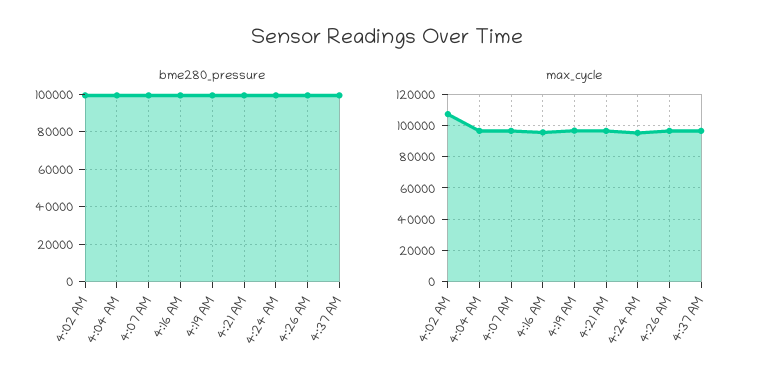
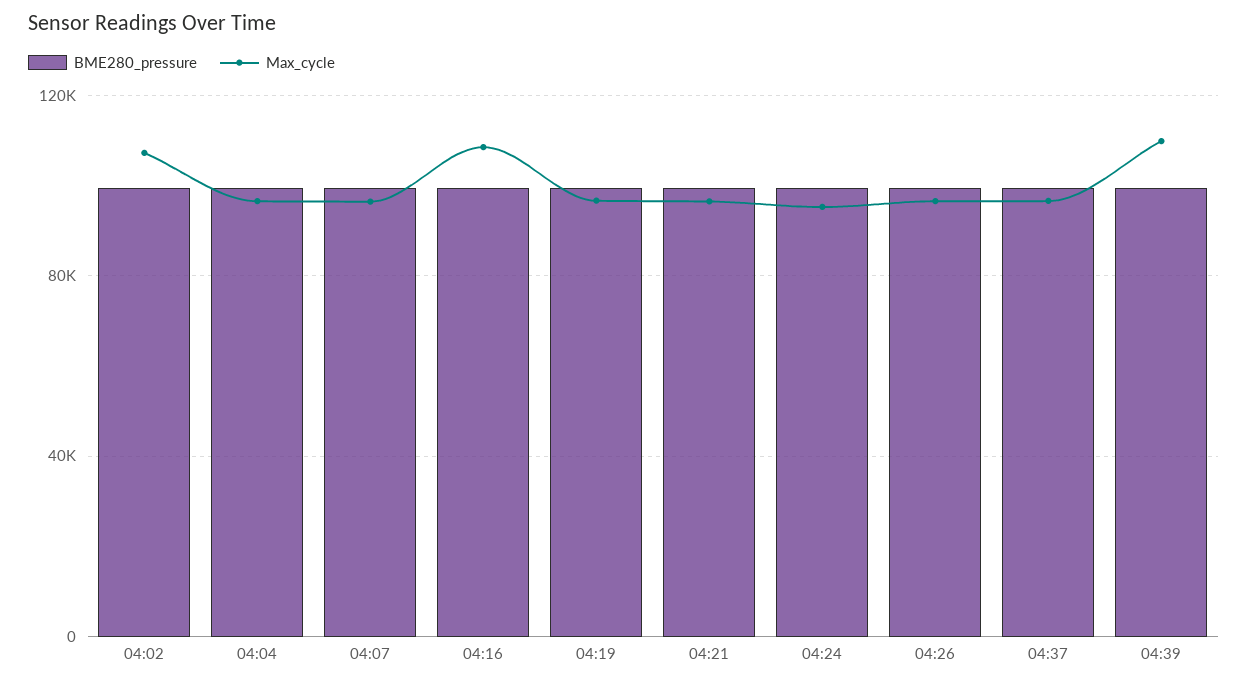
max_cycle, 4:16 AM: 95000 -> 110000
bme280_pressure, 04:39: none -> 100000
max_cycle, 04:39: none -> 110000

